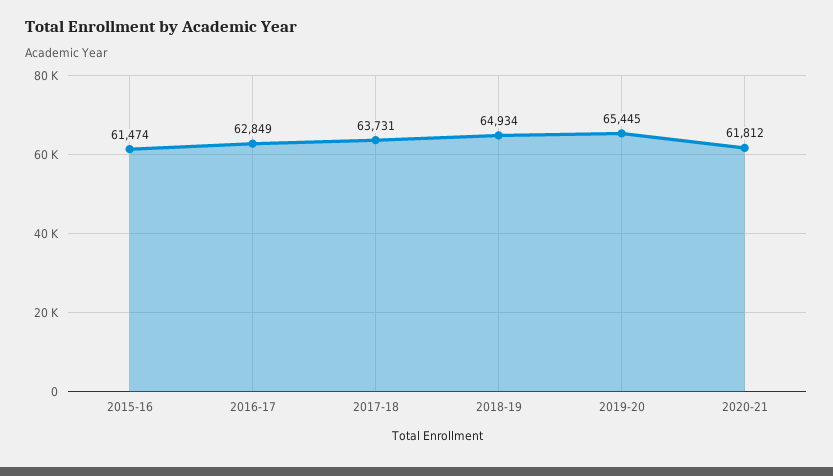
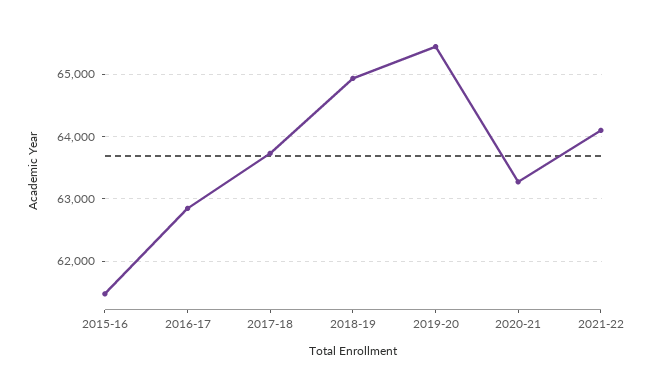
2020-21: 61812 -> 63300
2021-22: none -> 64100

